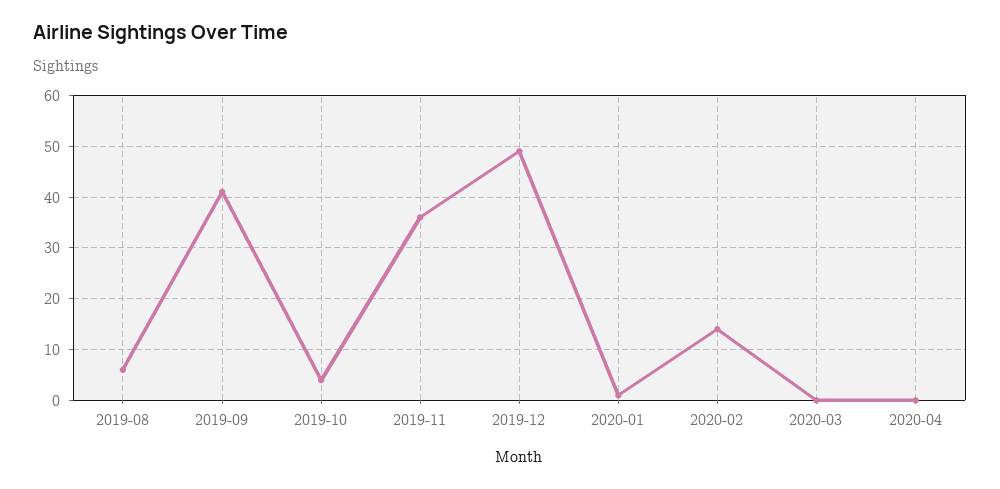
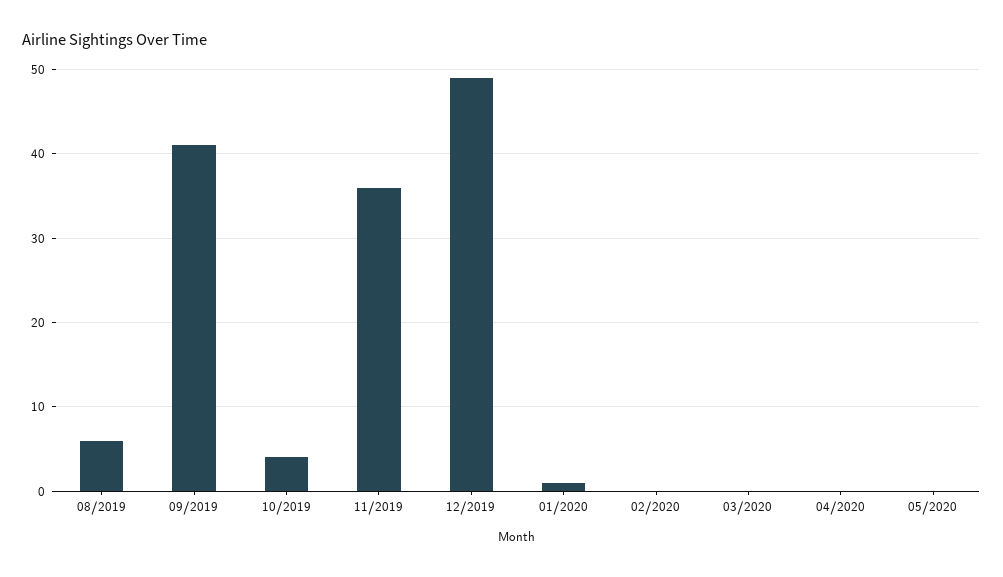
2020-02: 15 -> 0
05/2020: none -> 0

